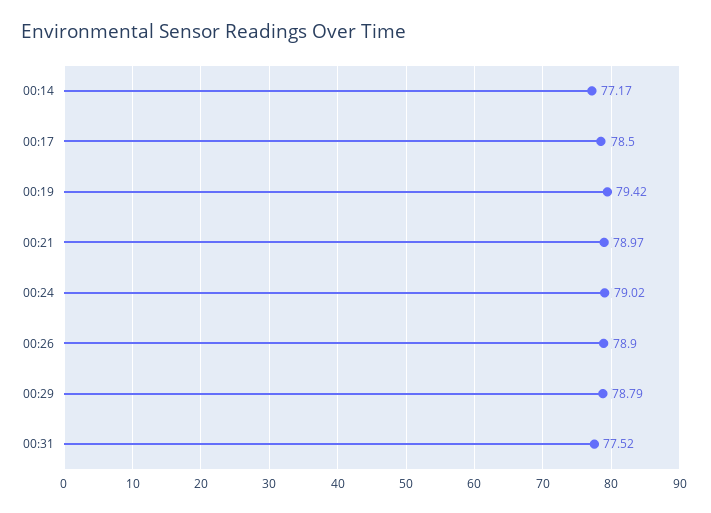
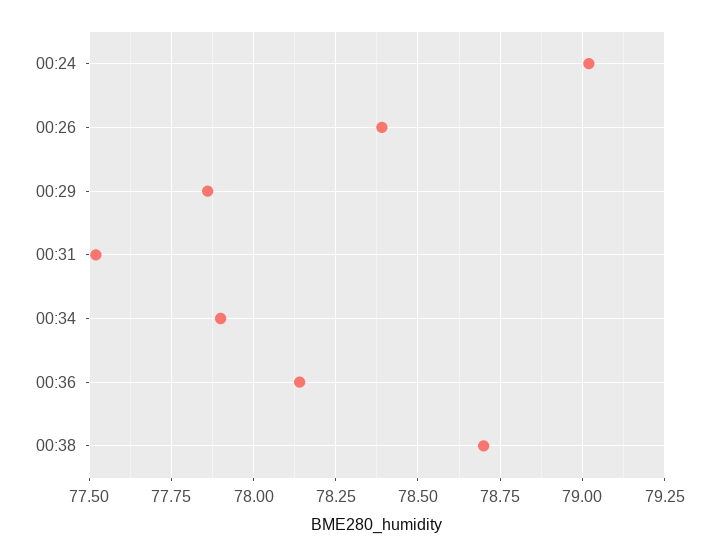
00:14: 77.17 -> none
00:17: 78.5 -> none
00:19: 79.42 -> none
00:21: 78.97 -> none
00:26: 78.9 -> 78.4
00:29: 78.79 -> 77.85
00:34: none -> 77.9
00:36: none -> 78.15
00:38: none -> 78.7

